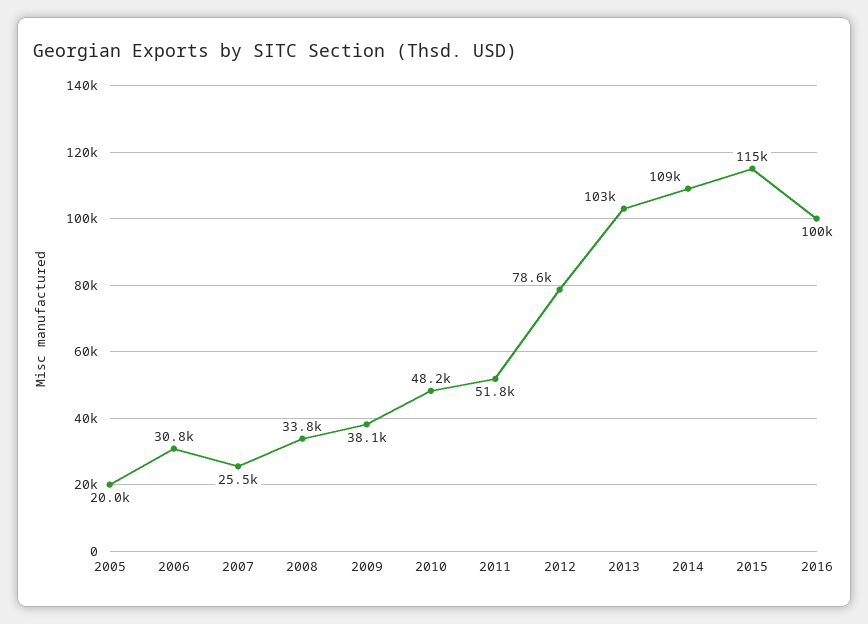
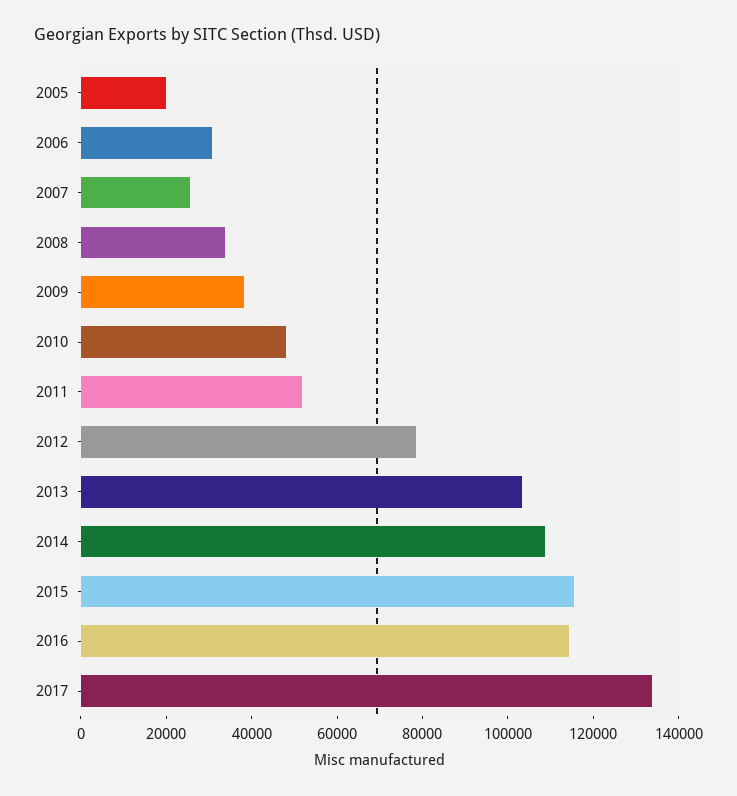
2016: 100000 -> 115000
2017: none -> 135000

